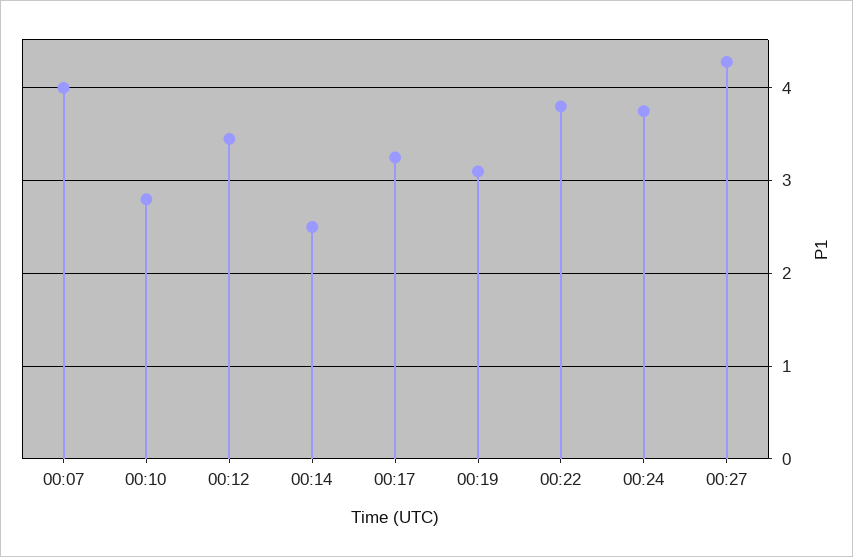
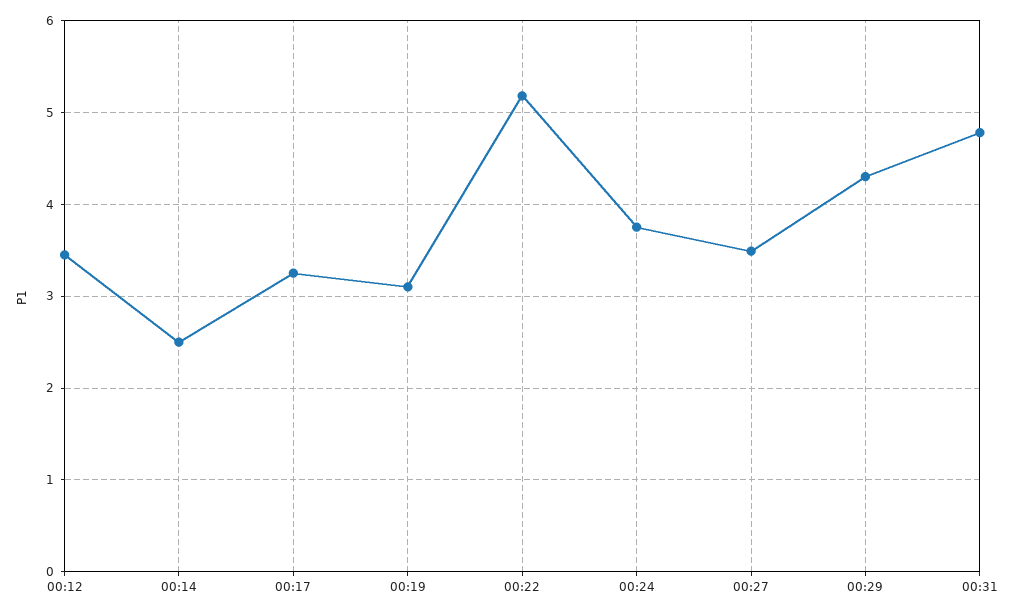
00:07: 4 -> none
00:10: 2.8 -> none
00:22: 3.8 -> 5.2
00:27: 4.3 -> 3.5
00:29: none -> 4.3
00:31: none -> 4.8

